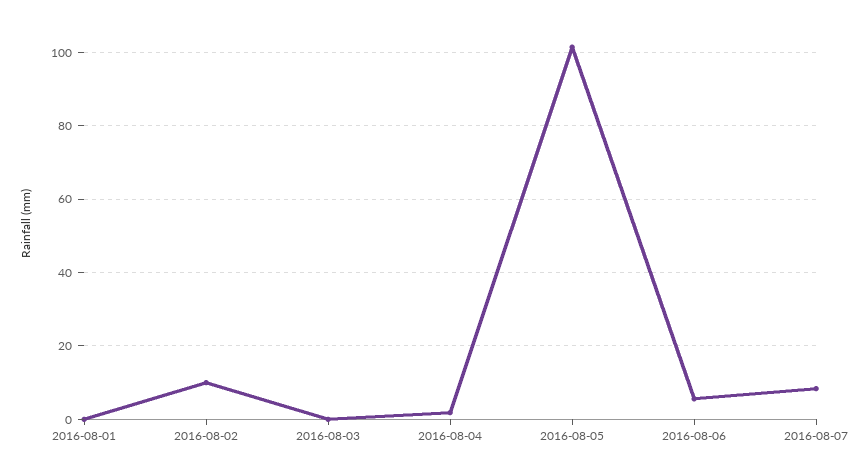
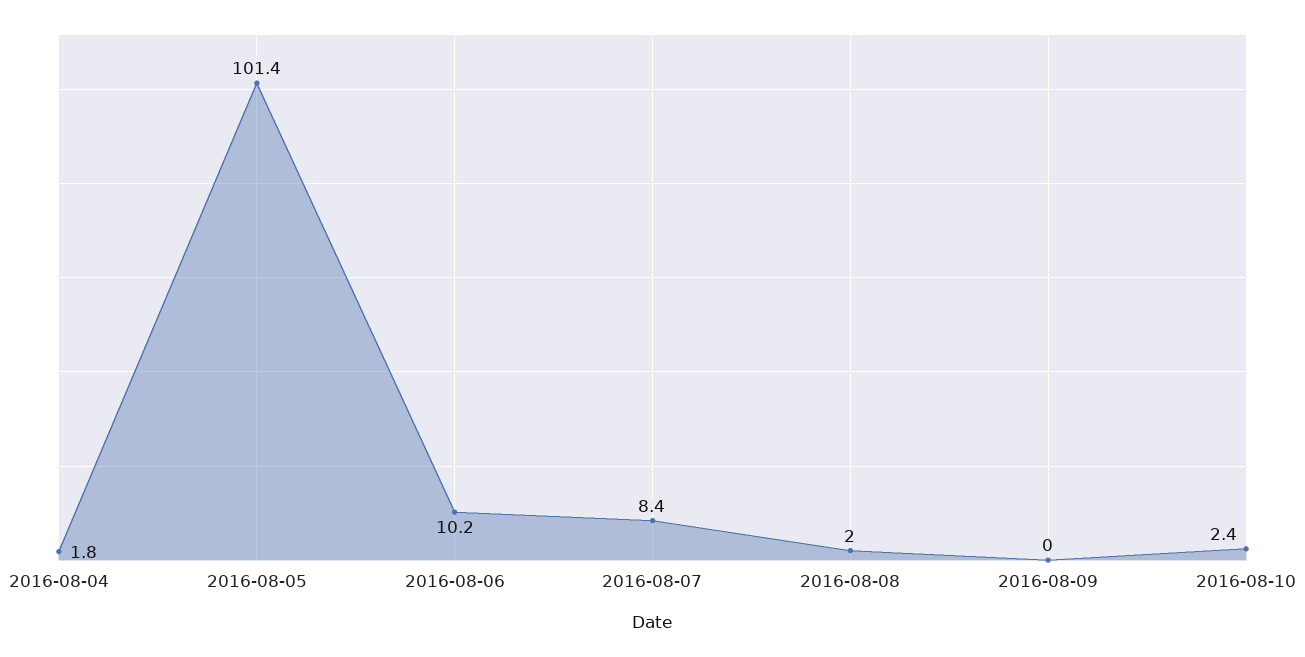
2016-08-01: 0 -> none
2016-08-02: 10 -> none
2016-08-03: 0 -> none
2016-08-06: 6 -> 10.2
2016-08-08: none -> 2
2016-08-09: none -> 0
2016-08-10: none -> 2.4

